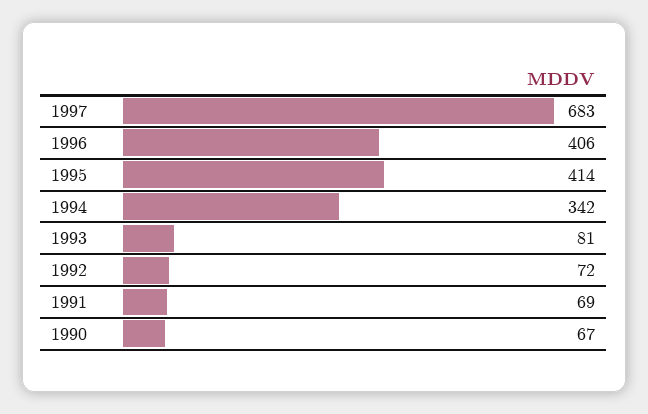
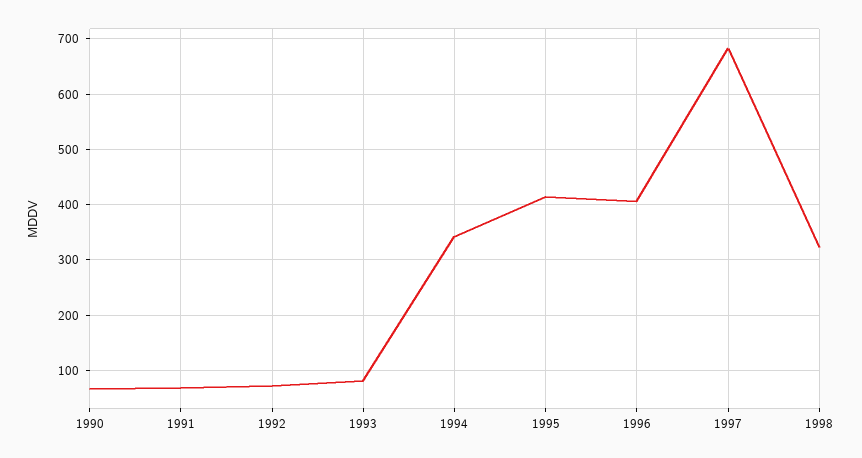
1998: none -> 320

